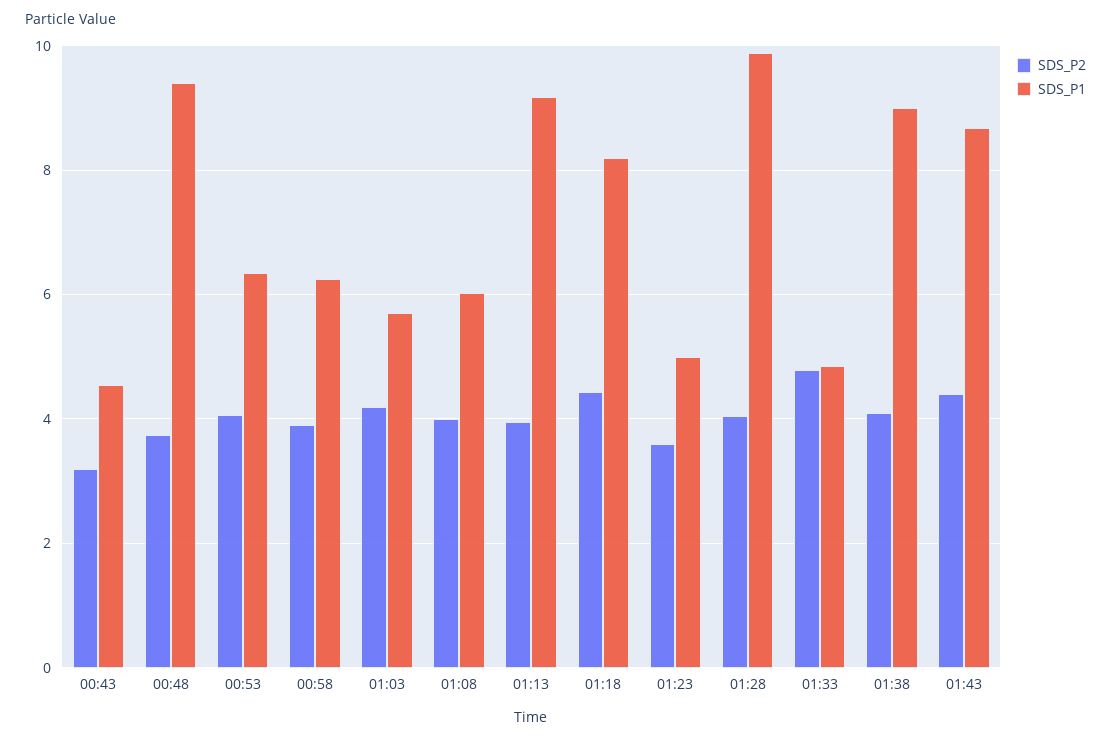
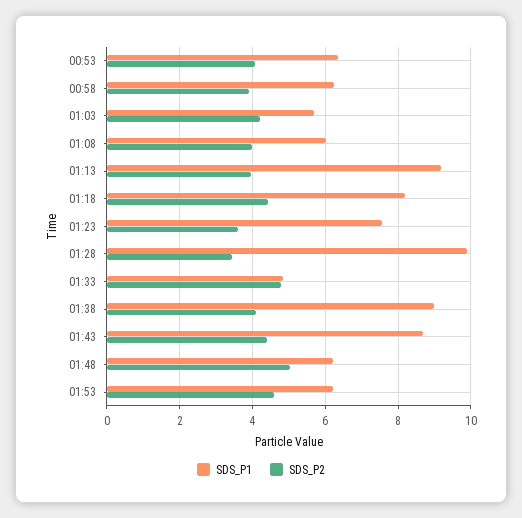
SDS_P2, 00:43: 3.2 -> none
SDS_P1, 00:43: 4.6 -> none
SDS_P2, 00:48: 3.8 -> none
SDS_P1, 00:48: 9.4 -> none
SDS_P1, 01:23: 5 -> 7.6
SDS_P2, 01:28: 4 -> 3.4
SDS_P1, 01:48: none -> 6.2
SDS_P2, 01:48: none -> 5
SDS_P1, 01:53: none -> 6.2
SDS_P2, 01:53: none -> 4.6

